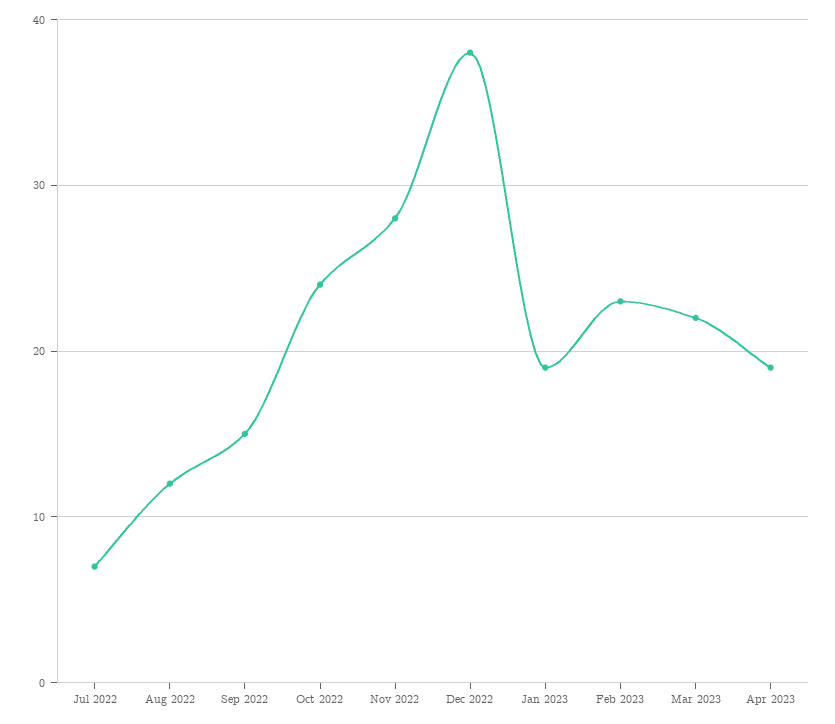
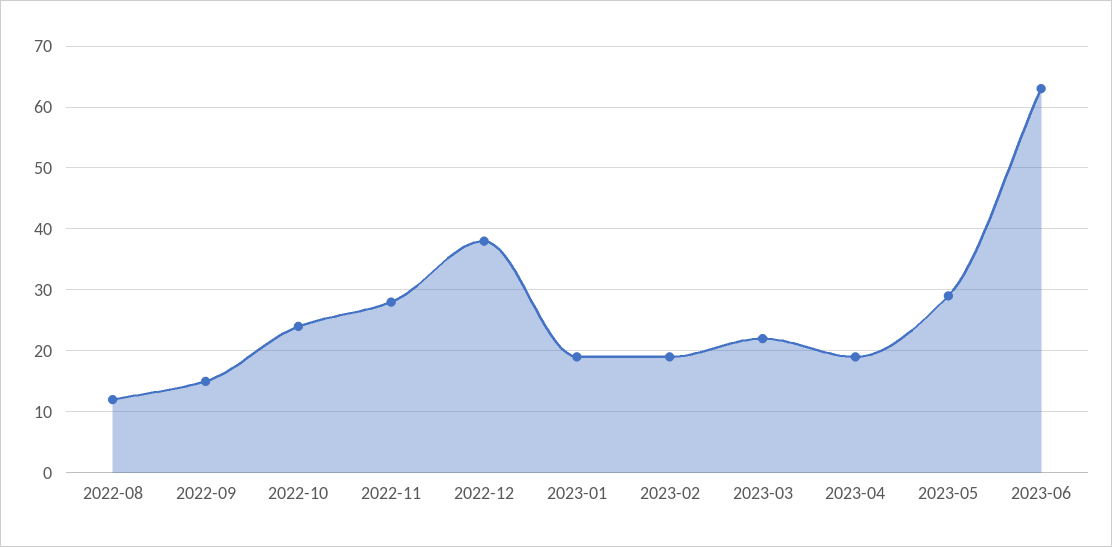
Jul 2022: 7 -> none
Feb 2023: 23 -> 19
2023-05: none -> 29
2023-06: none -> 63

